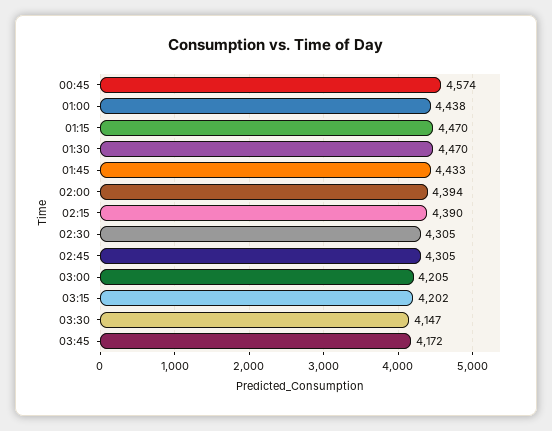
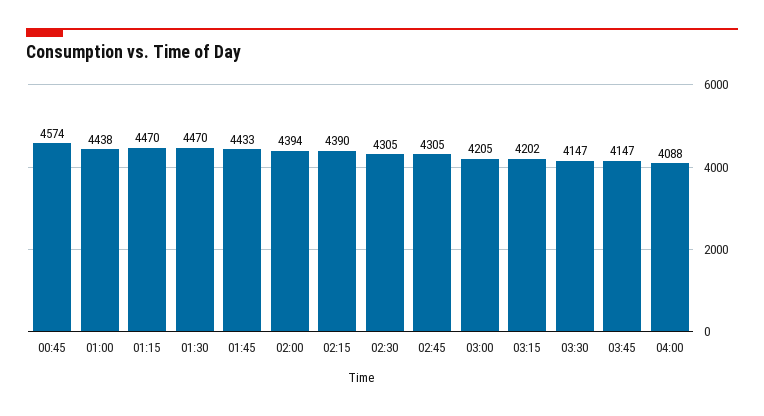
03:45: 4172 -> 4147
04:00: none -> 4088

